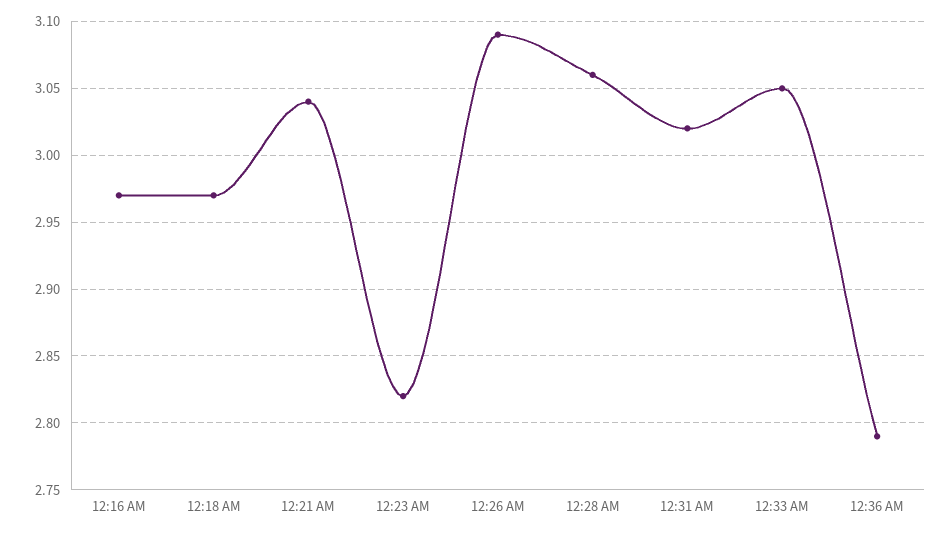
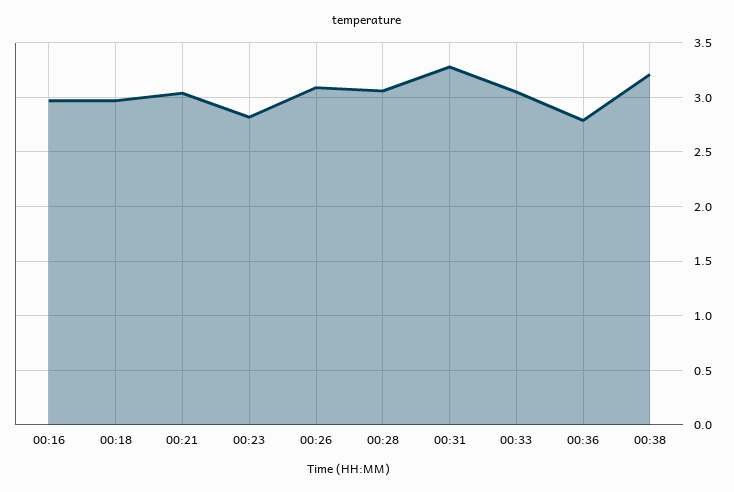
12:31 AM: 3.02 -> 3.3
00:38: none -> 3.2

